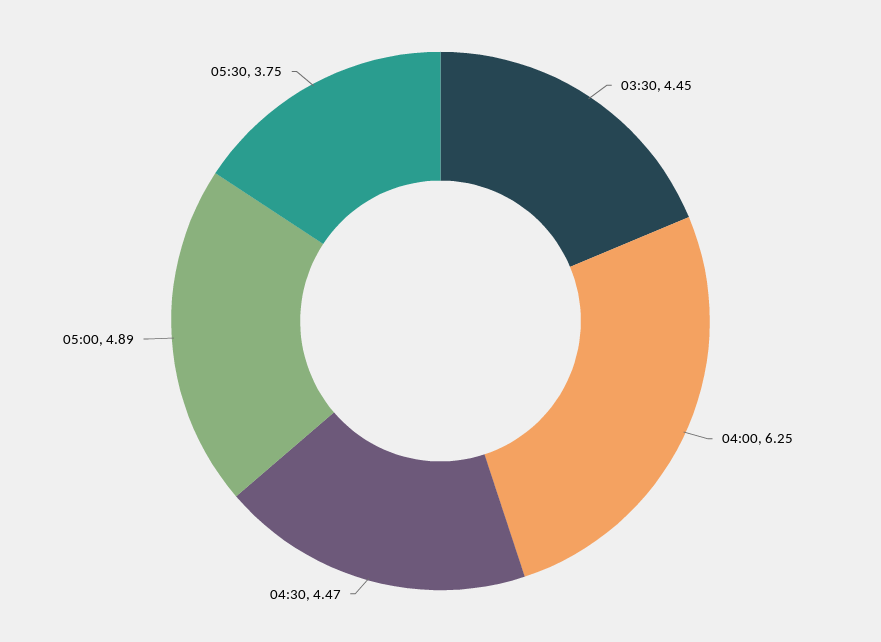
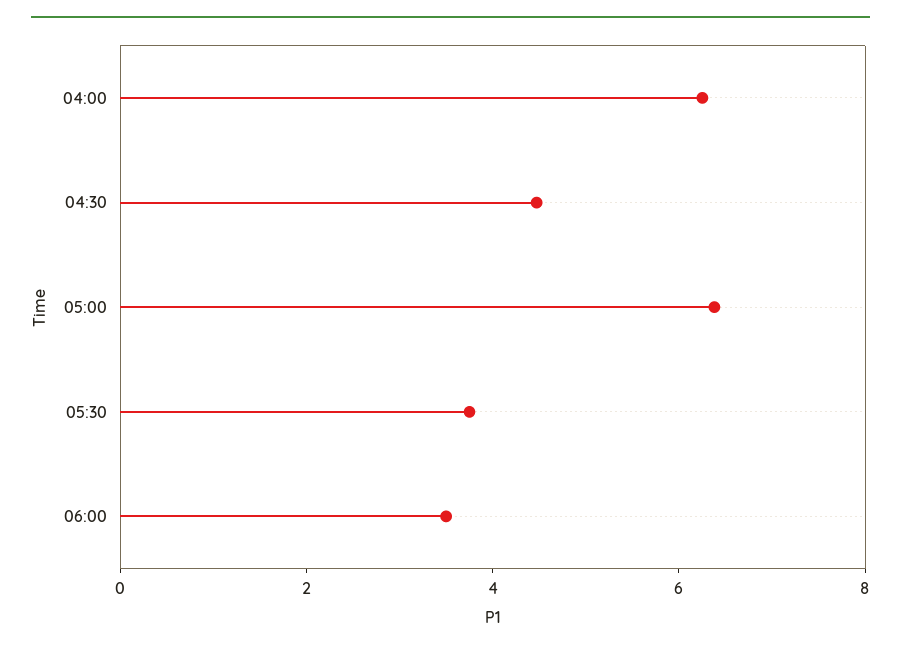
03:30: 4.45 -> none
05:00: 4.89 -> 6.5
06:00: none -> 3.5

